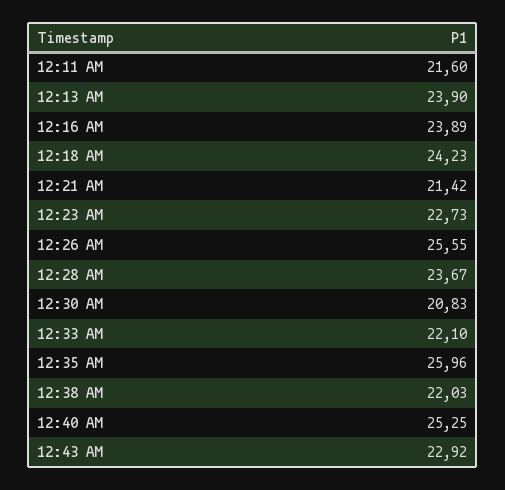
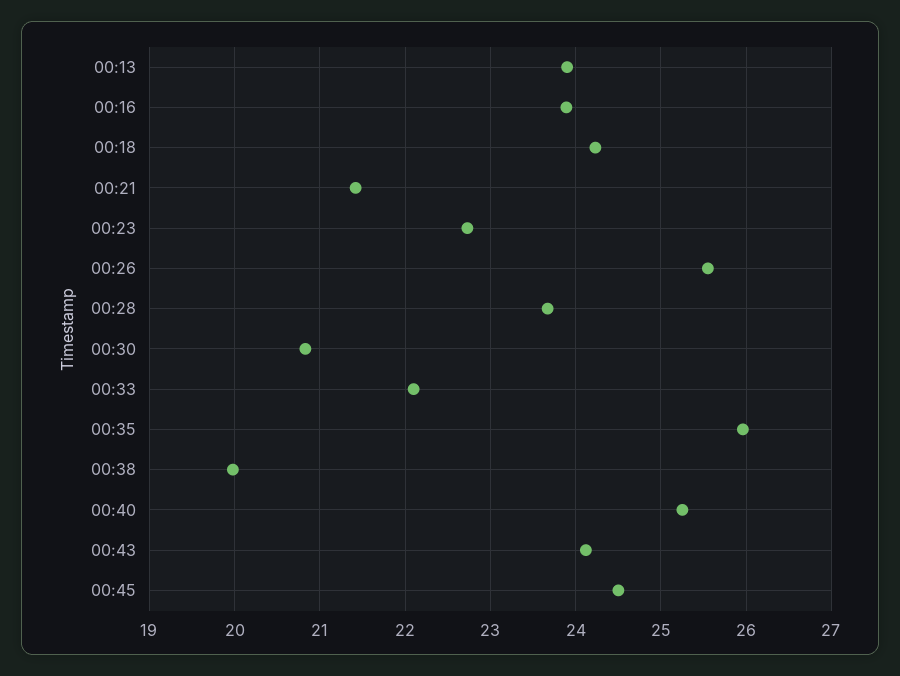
12:11 AM: 21.6 -> none
12:38 AM: 22.03 -> 20
12:43 AM: 22.92 -> 24.1
00:45: none -> 24.5

